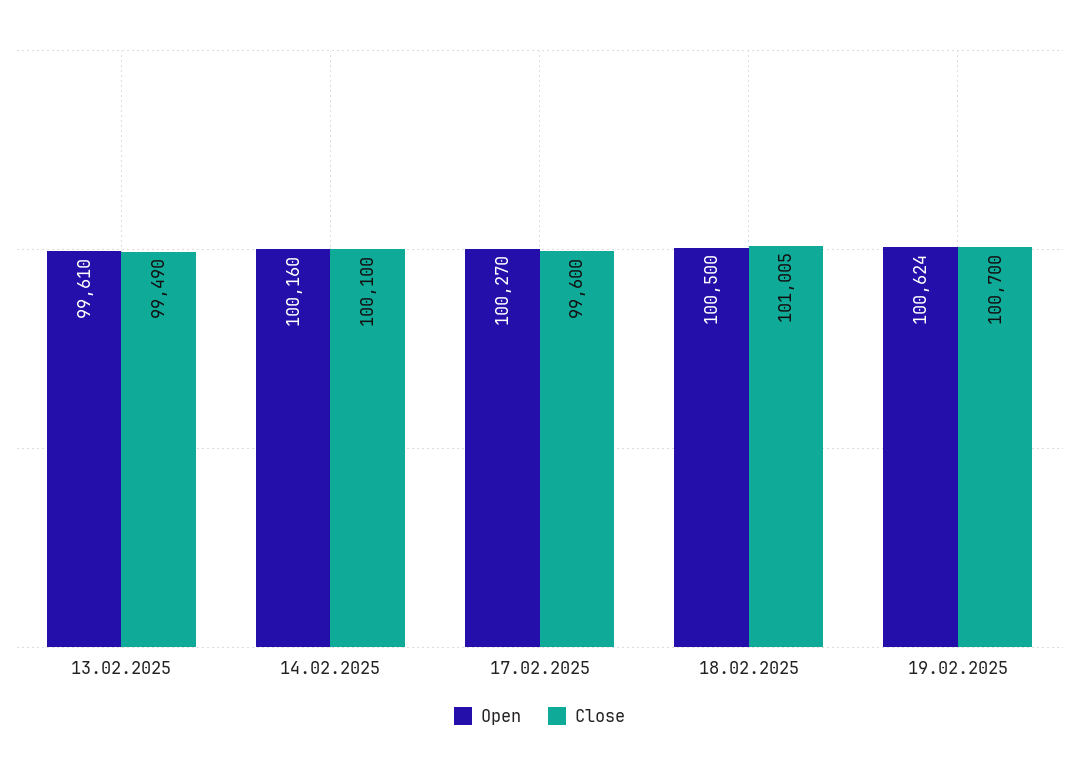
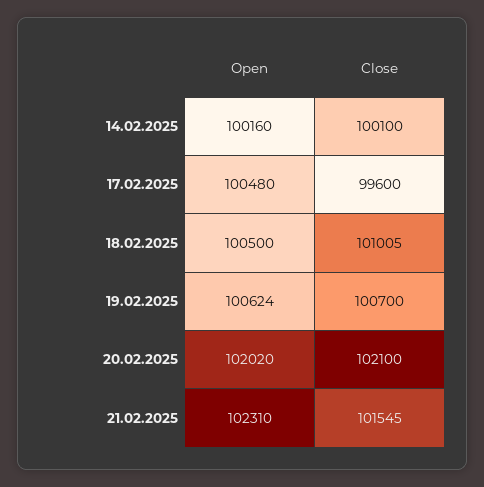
Open, 13.02.2025: 99610 -> none
Close, 13.02.2025: 99490 -> none
Open, 17.02.2025: 100270 -> 100480
Open, 20.02.2025: none -> 102020
Close, 20.02.2025: none -> 102100
Open, 21.02.2025: none -> 102310
Close, 21.02.2025: none -> 101545

